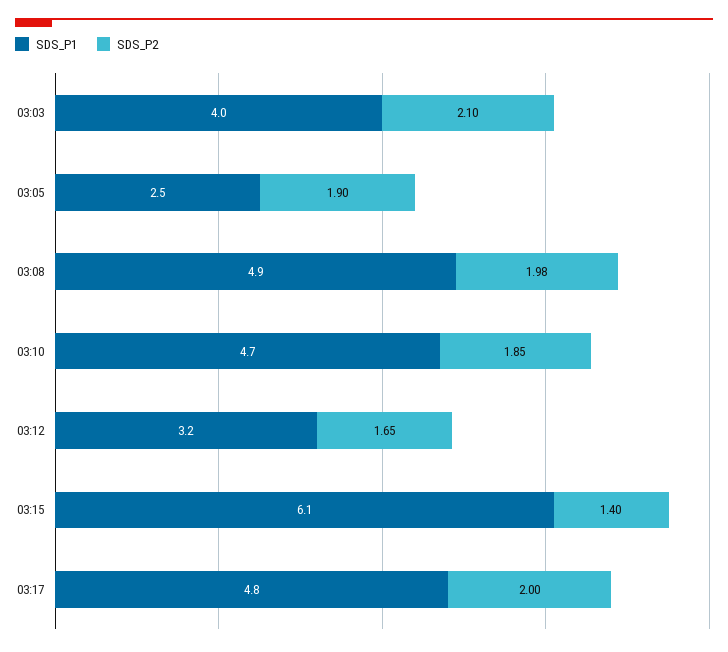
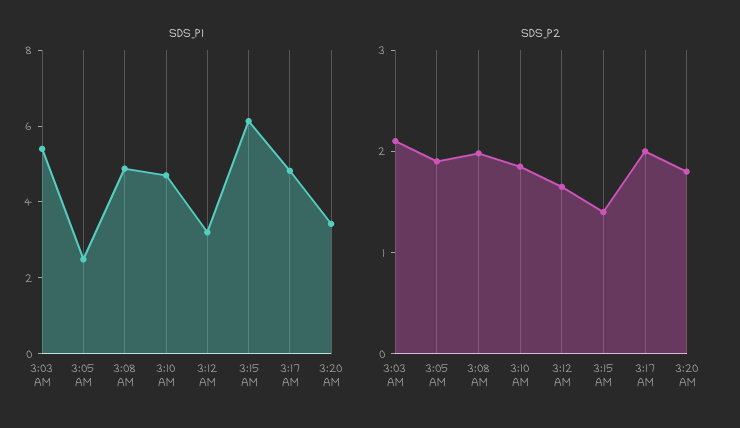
SDS_P1, 03:03: 4 -> 5.5
SDS_P1, 3:20 AM: none -> 3.5
SDS_P2, 3:20 AM: none -> 1.8

